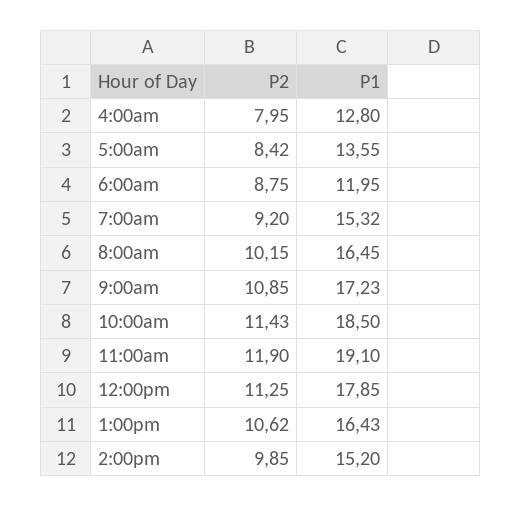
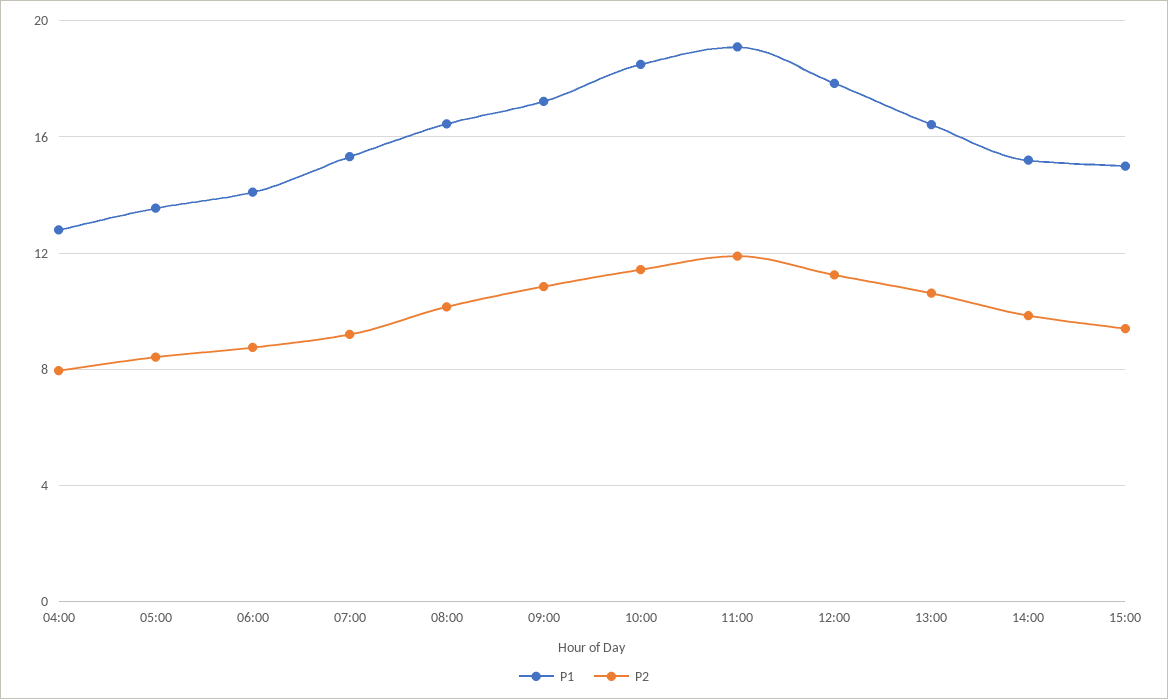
P1, 6:00am: 11.95 -> 14
P1, 15:00: none -> 15
P2, 15:00: none -> 9.5

